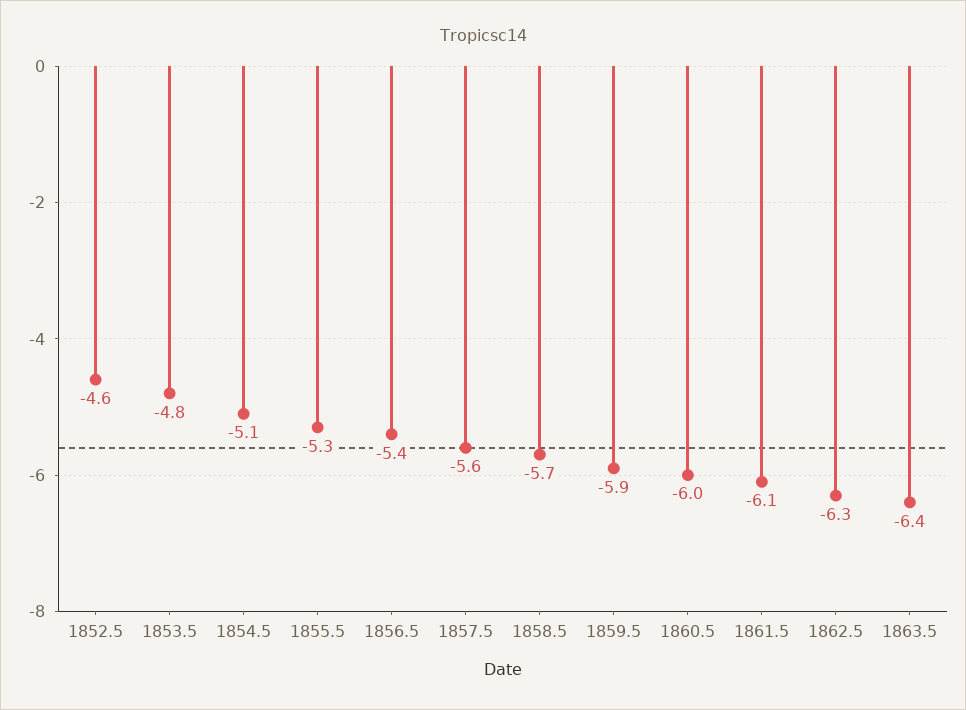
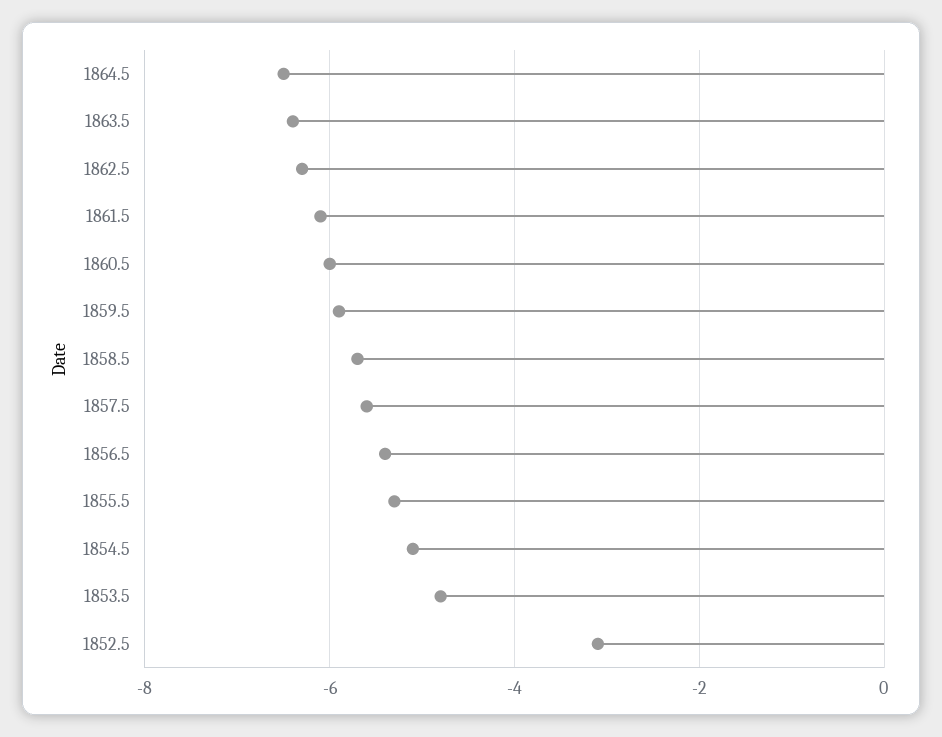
1852.5: -4.6 -> -3
1864.5: none -> -6.5

